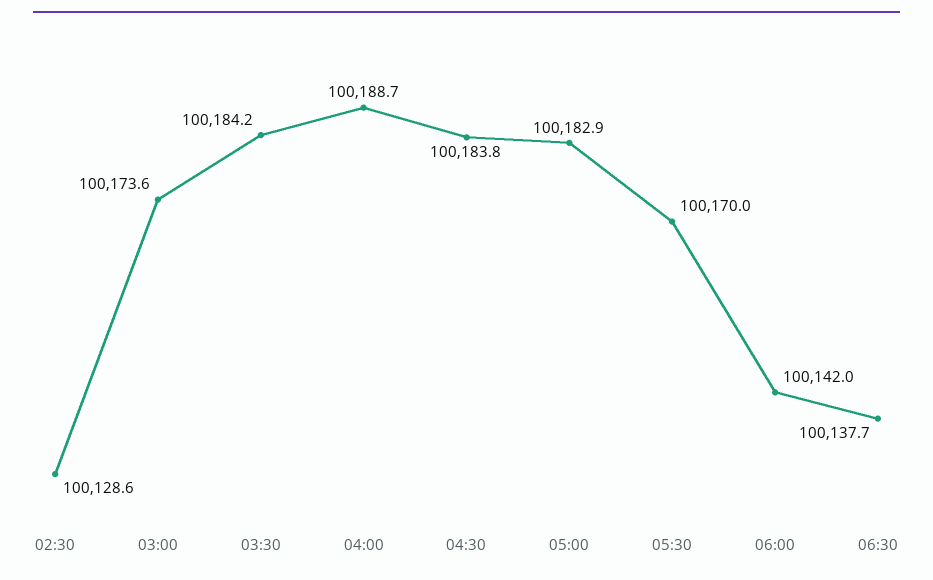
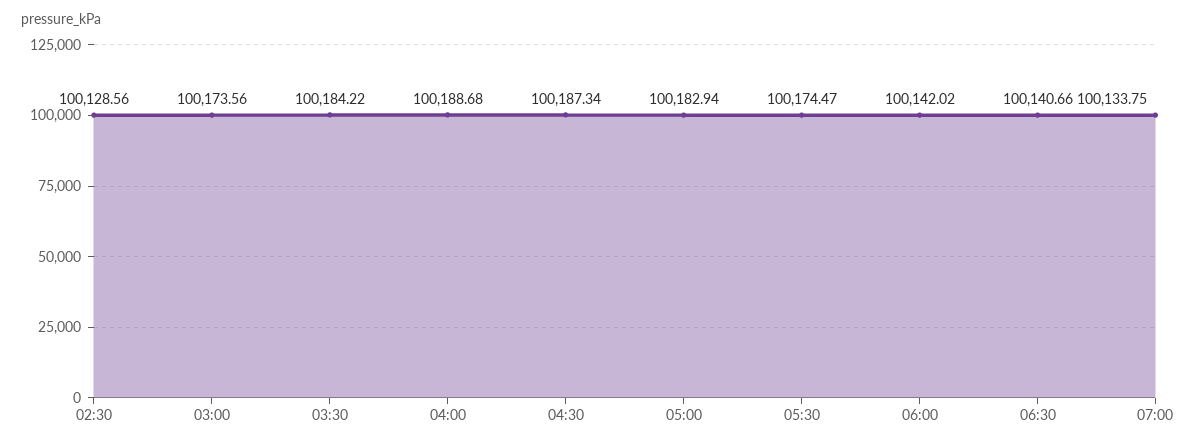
04:30: 100183.8 -> 100187.34
05:30: 100170 -> 100174.47
06:30: 100137.7 -> 100140.66
07:00: none -> 100133.75

